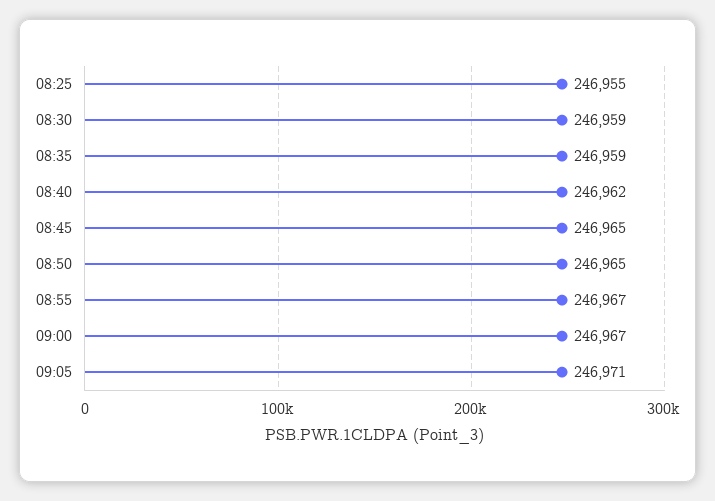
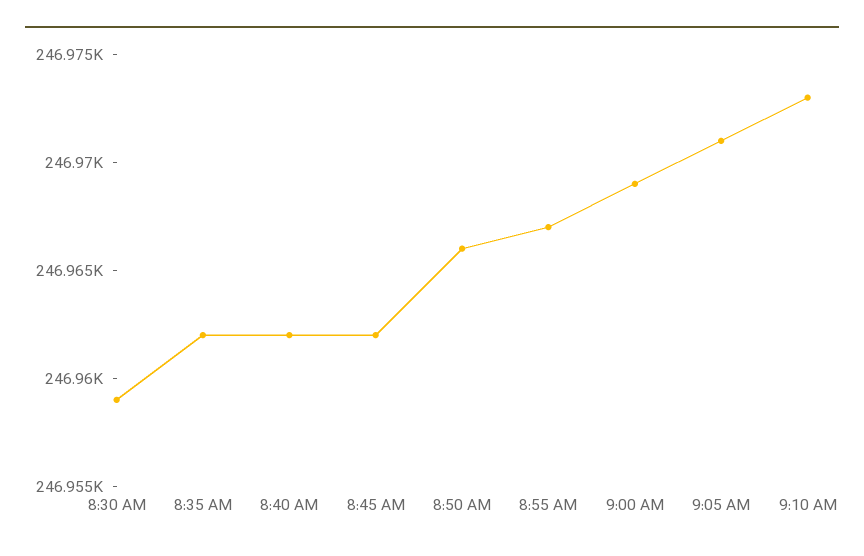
08:25: 246955 -> none
08:35: 246959 -> 246962
08:45: 246965 -> 246962
08:50: 246965 -> 246966
09:00: 246967 -> 246969
9:10 AM: none -> 246973

